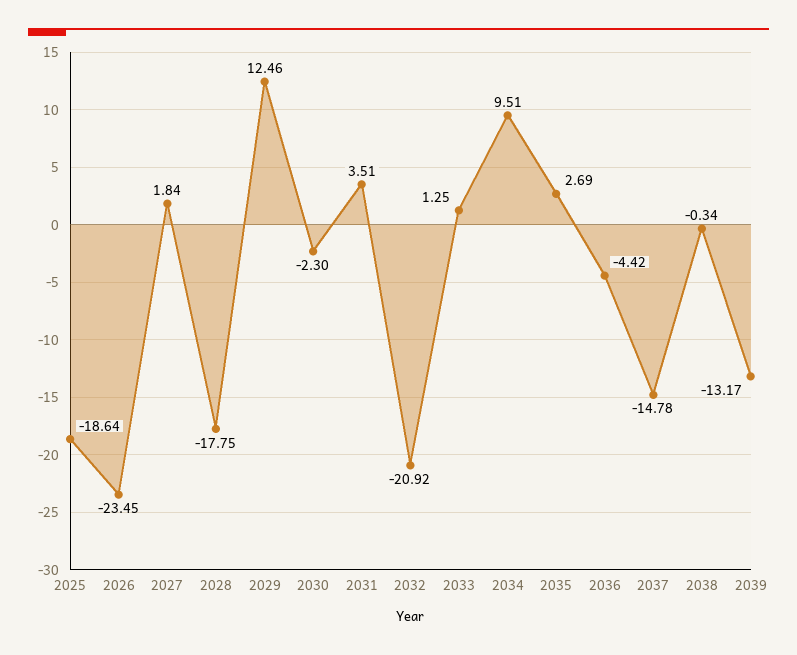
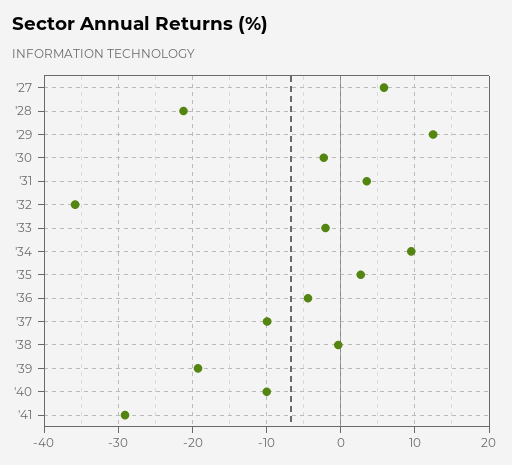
2025: -18.64 -> none
2026: -23.45 -> none
2027: 1.84 -> 6
2028: -17.75 -> -21
2032: -20.92 -> -36
2033: 1.25 -> -2
2037: -14.78 -> -10
2039: -13.17 -> -19
'40: none -> -10
'41: none -> -29

